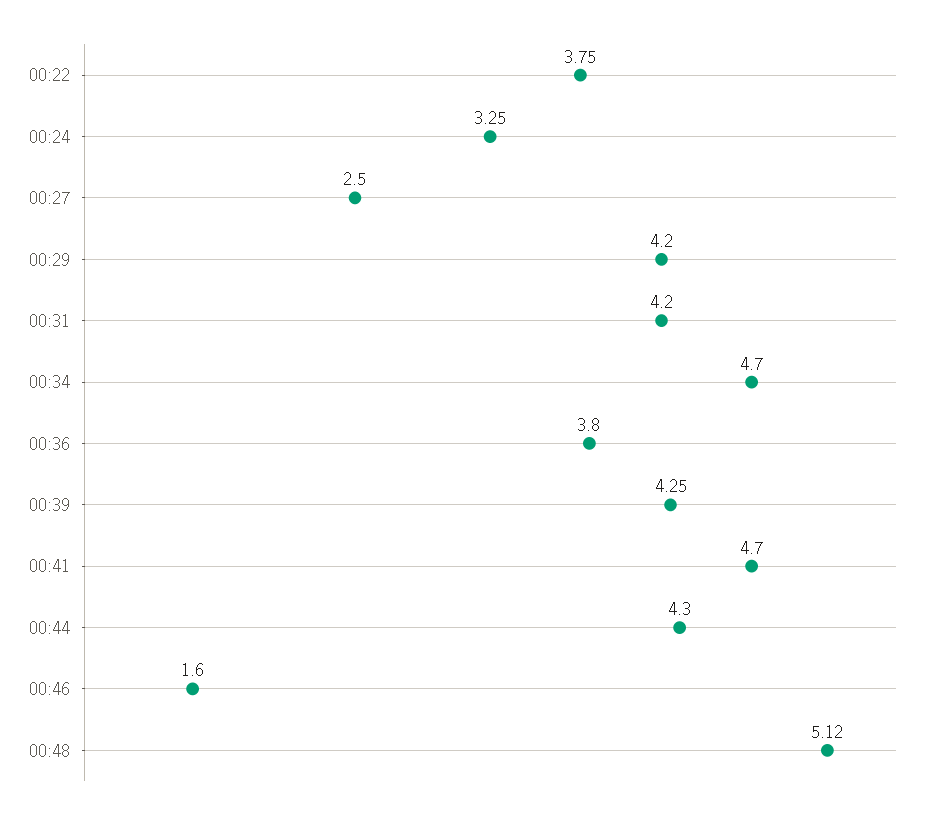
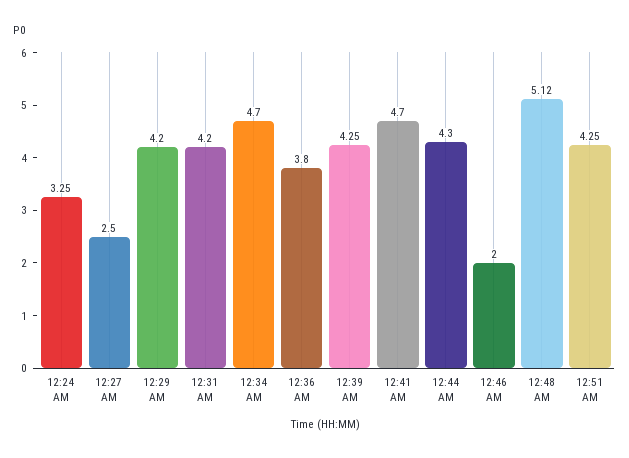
00:22: 3.75 -> none
00:46: 1.6 -> 2
12:51 AM: none -> 4.25

